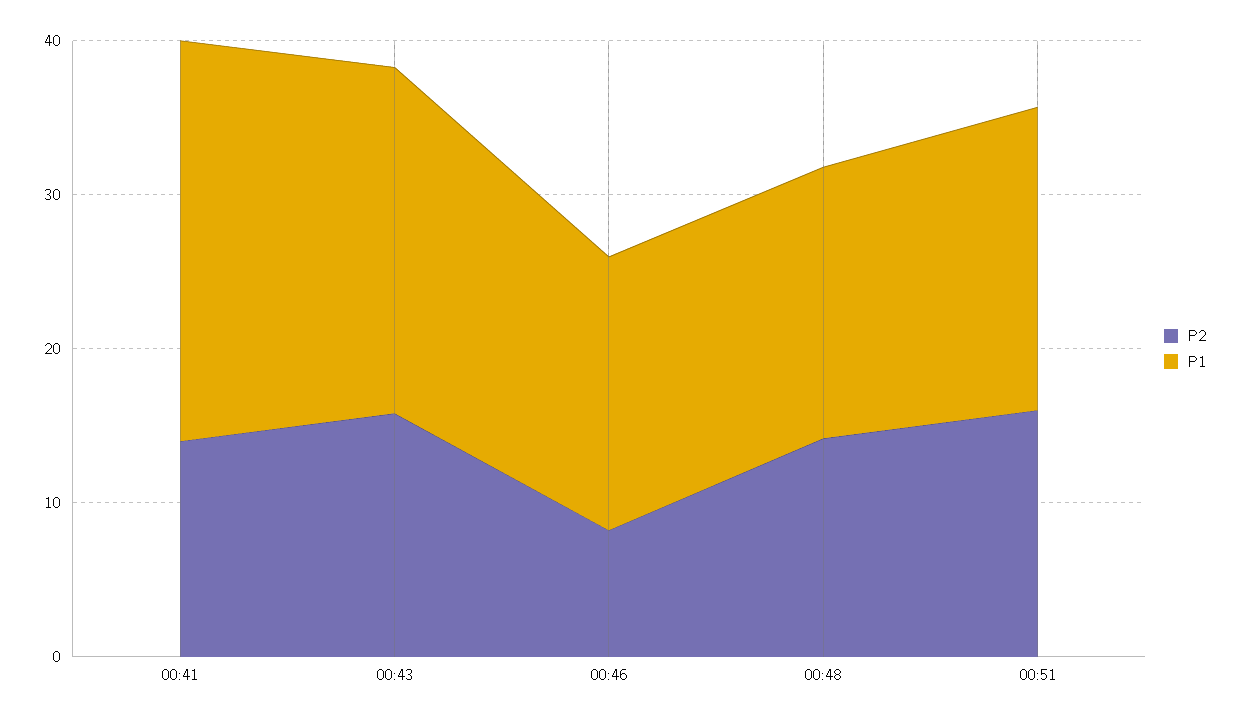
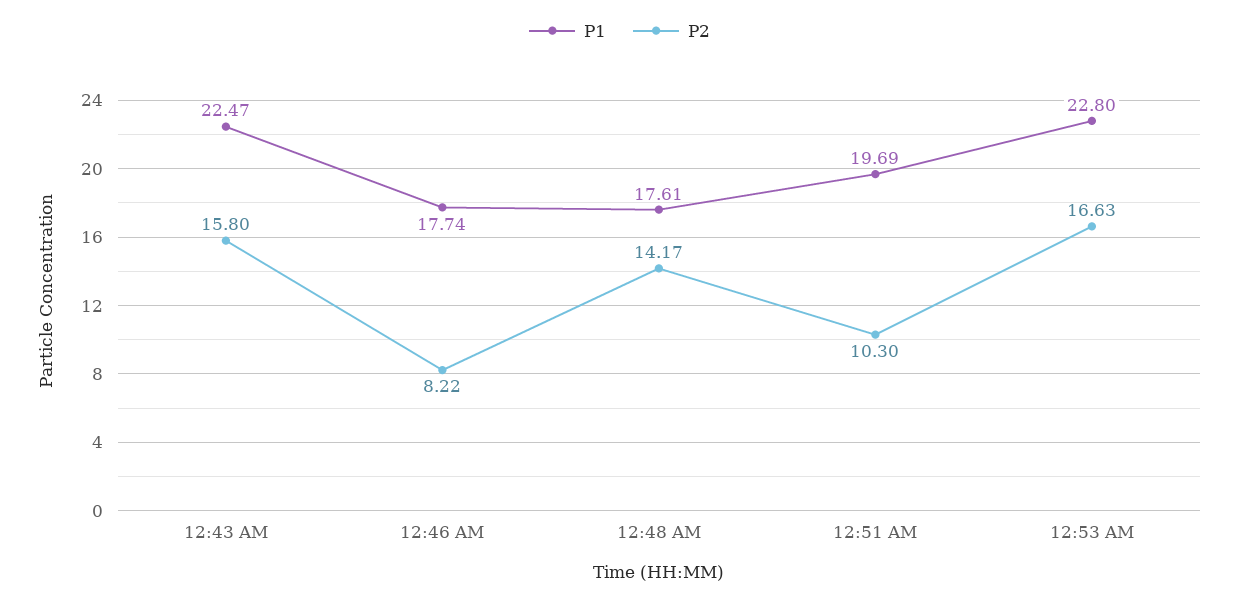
P2, 00:41: 14 -> none
P1, 00:41: 26 -> none
P2, 00:51: 16 -> 10.3
P1, 12:53 AM: none -> 22.8
P2, 12:53 AM: none -> 16.63

